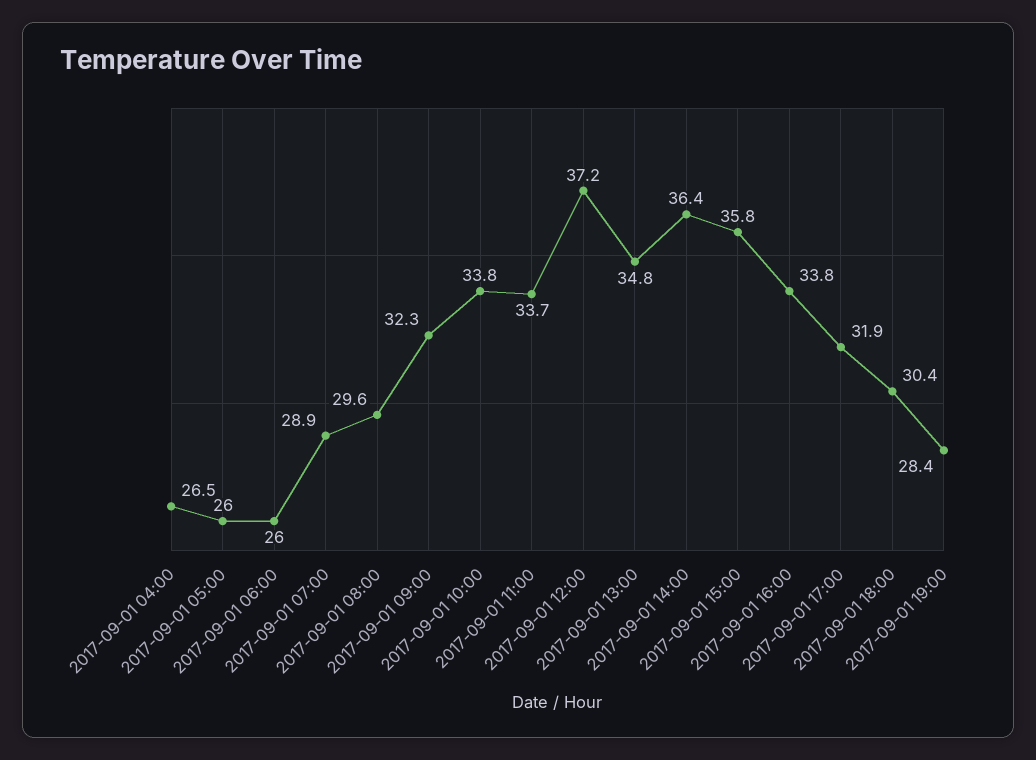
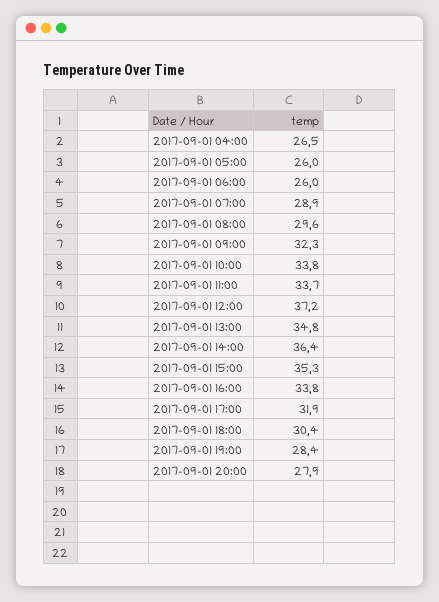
2017-09-01 15:00: 35.8 -> 35.3
2017-09-01 20:00: none -> 27.9

